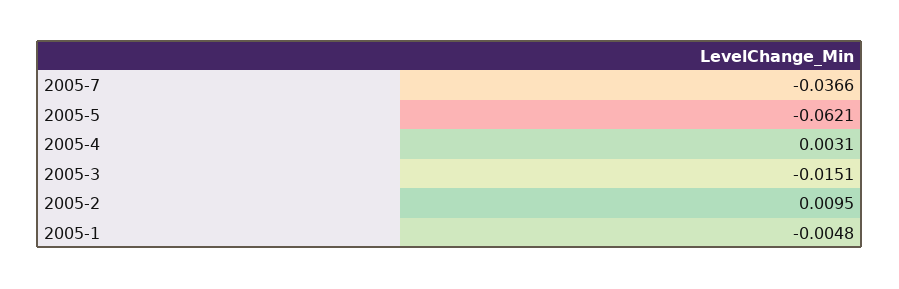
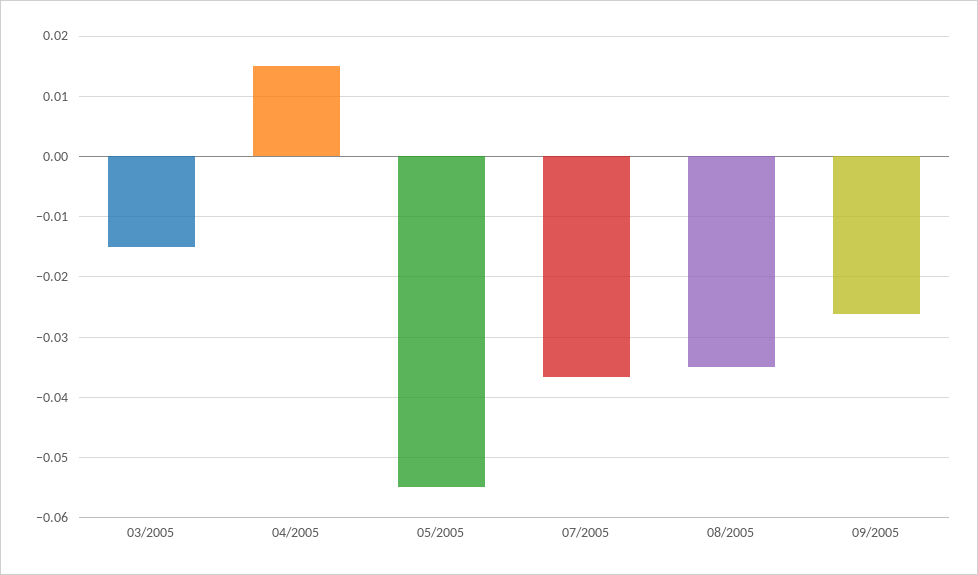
2005-5: -0.0621 -> -0.055
2005-4: 0.0031 -> 0.015
2005-2: 0.0095 -> none
2005-1: -0.0048 -> none
08/2005: none -> -0.035
09/2005: none -> -0.026

